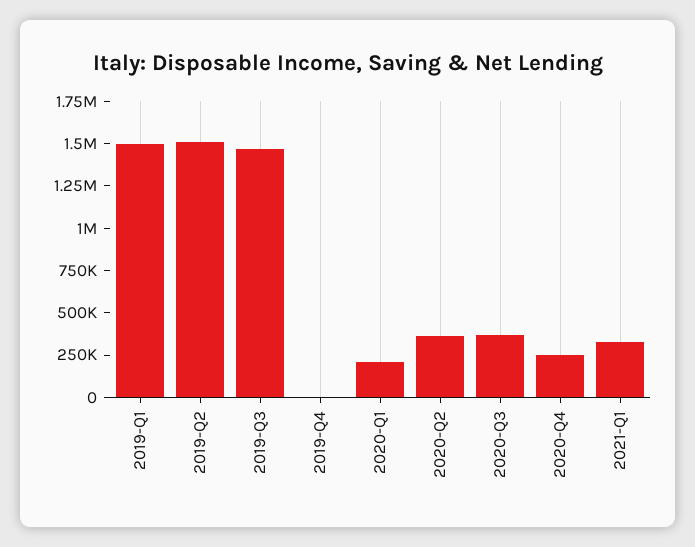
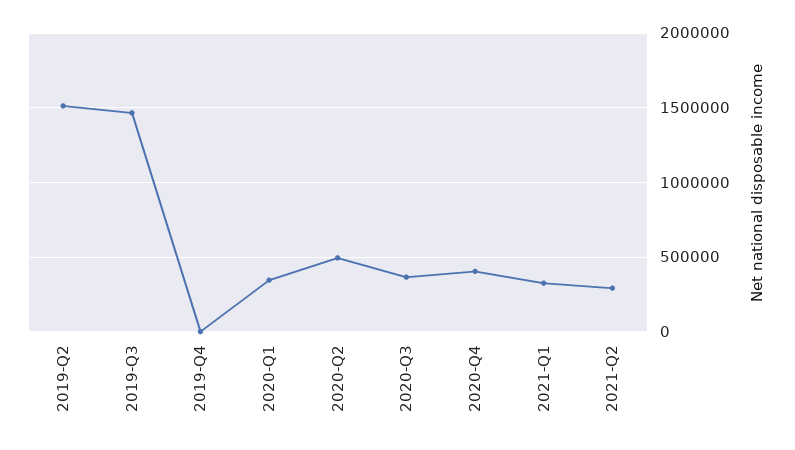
2019-Q1: 1500000 -> none
2020-Q1: 200000 -> 350000
2020-Q2: 350000 -> 500000
2020-Q4: 250000 -> 400000
2021-Q2: none -> 300000

